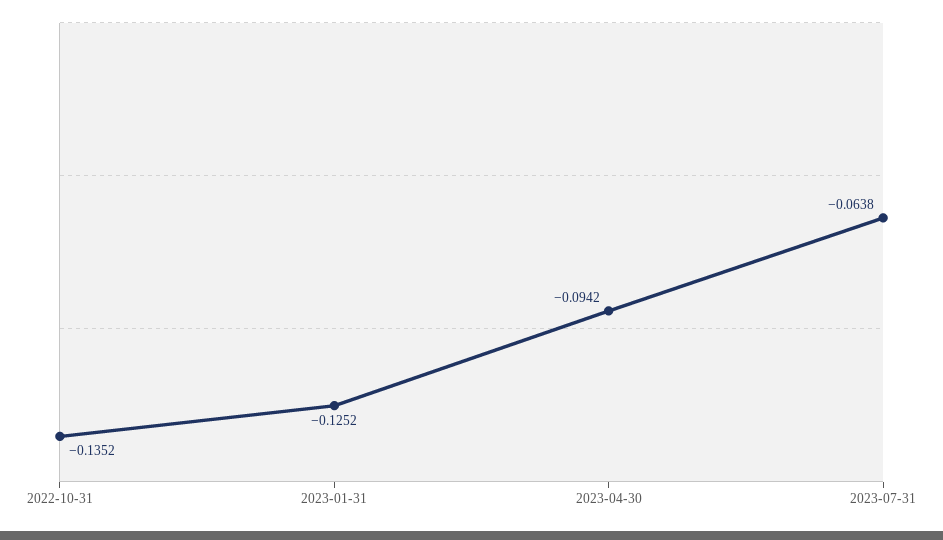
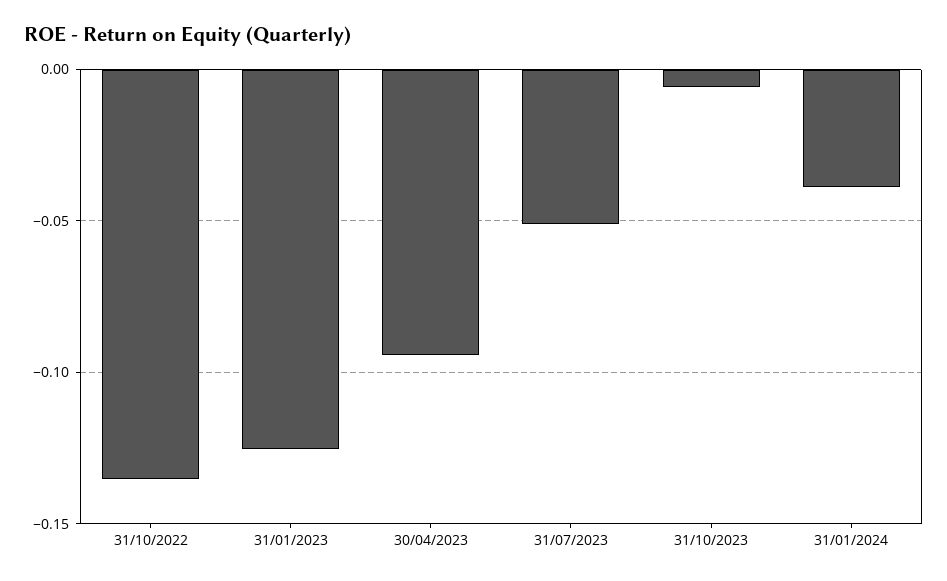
2023-07-31: -0.0638 -> -0.05
31/10/2023: none -> -0.005
31/01/2024: none -> -0.04

